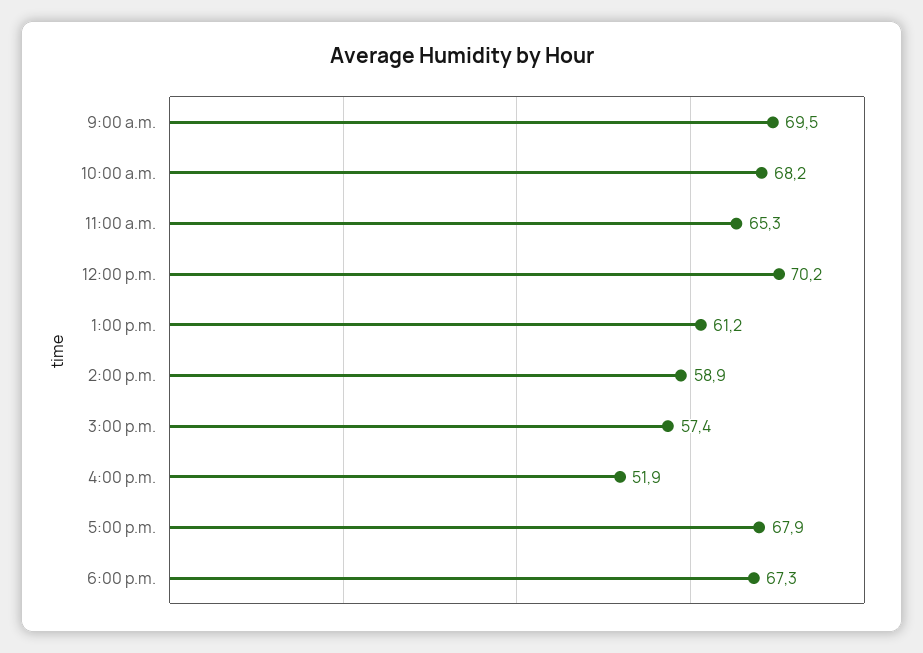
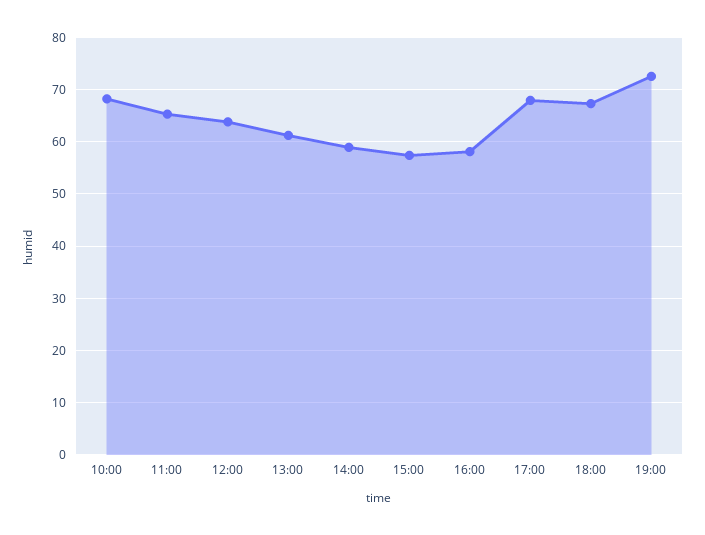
9:00 a.m.: 69.5 -> none
12:00 p.m.: 70.2 -> 64
4:00 p.m.: 51.9 -> 58
19:00: none -> 72

